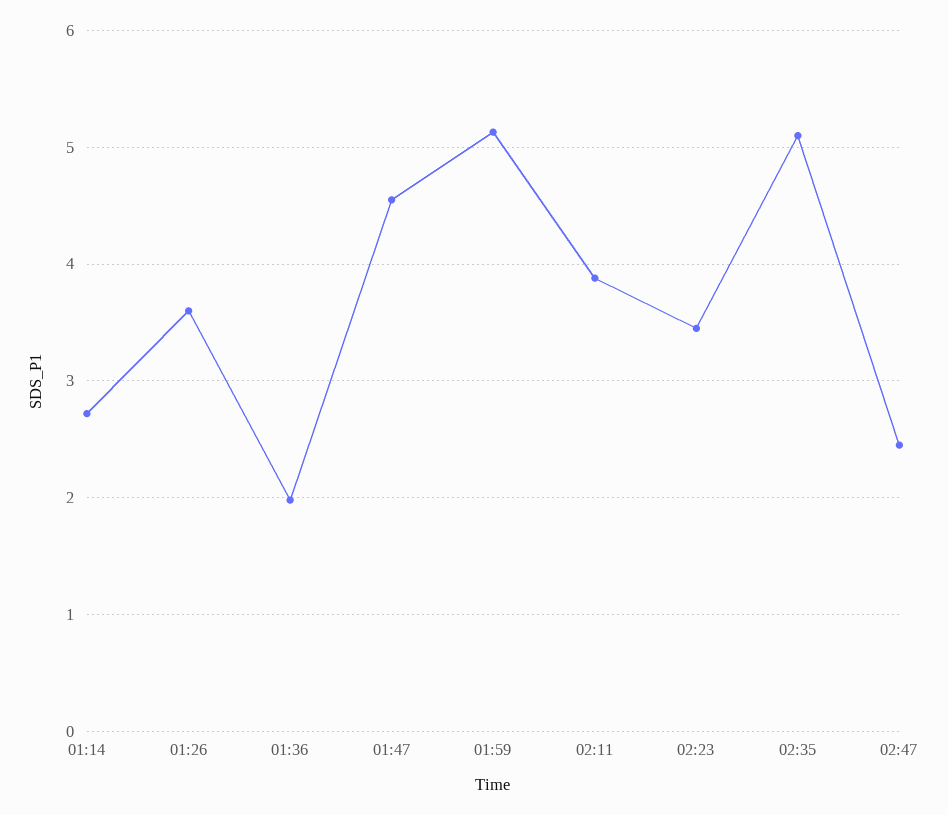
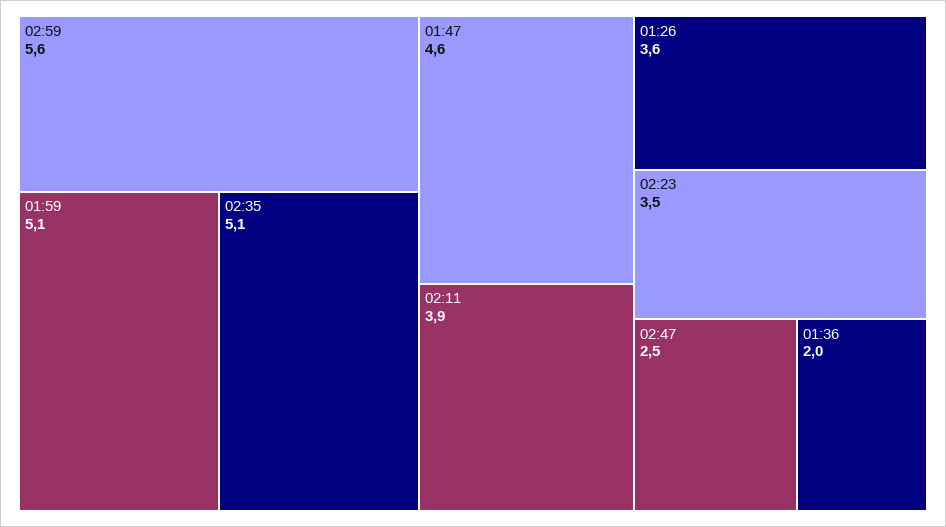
01:14: 2.7 -> none
02:59: none -> 5.6

